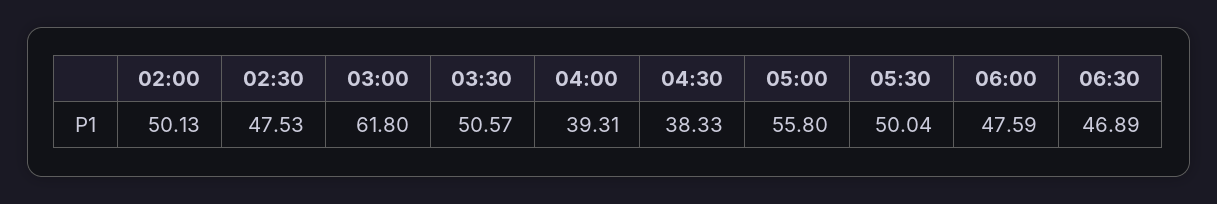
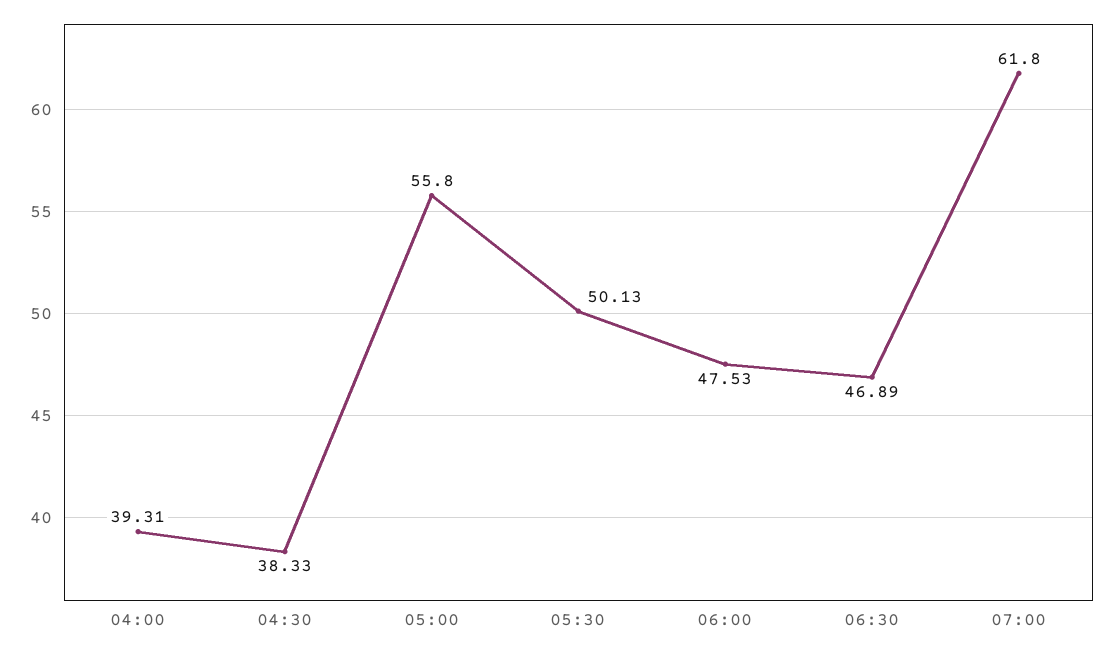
02:00: 50.13 -> none
02:30: 47.53 -> none
03:00: 61.8 -> none
03:30: 50.57 -> none
05:30: 50.04 -> 50.13
06:00: 47.59 -> 47.53
07:00: none -> 61.8

